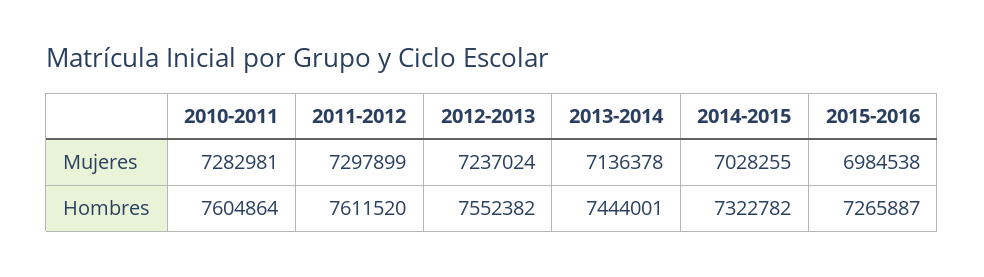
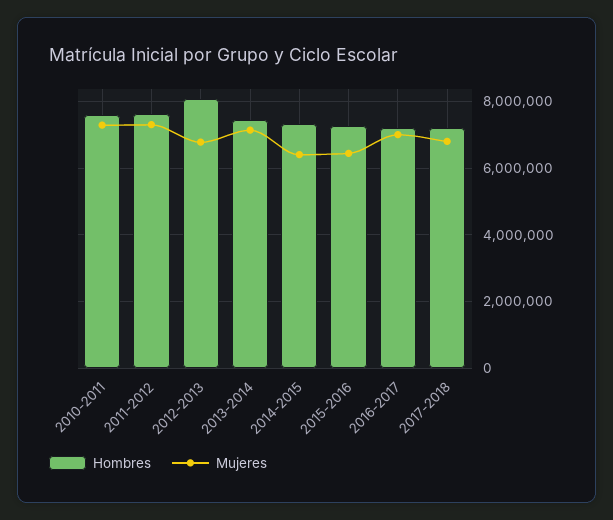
Mujeres, 2012-2013: 7237024 -> 6800000
Mujeres, 2014-2015: 7028255 -> 6400000
Mujeres, 2015-2016: 6984538 -> 6400000
Hombres, 2012-2013: 7552382 -> 8000000
Hombres, 2016-2017: none -> 7200000
Mujeres, 2016-2017: none -> 7000000
Hombres, 2017-2018: none -> 7200000
Mujeres, 2017-2018: none -> 6800000

